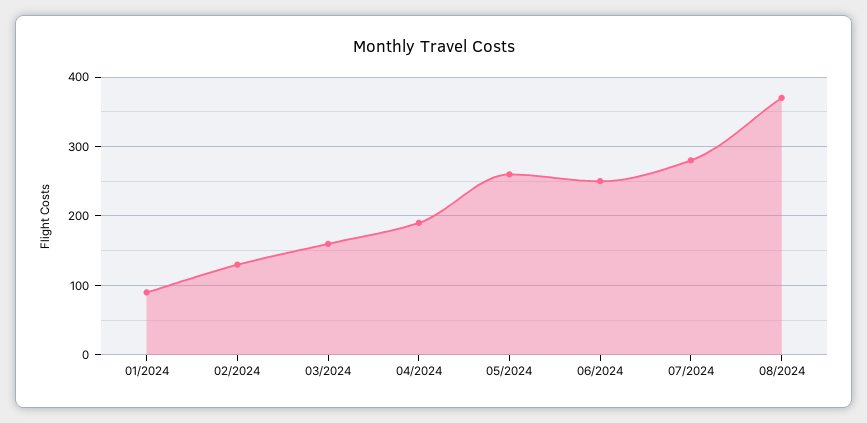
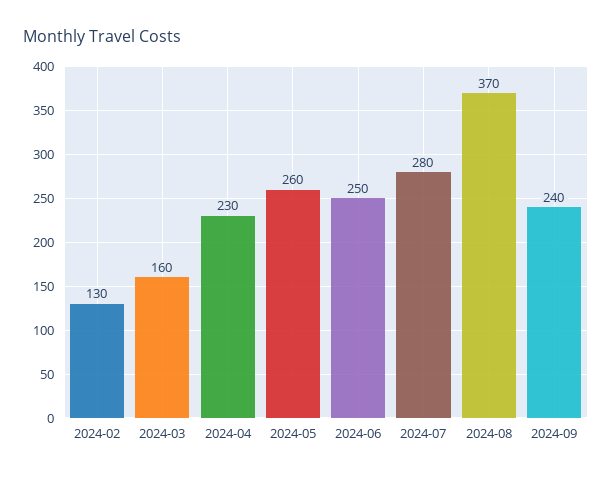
01/2024: 90 -> none
04/2024: 190 -> 230
2024-09: none -> 240

